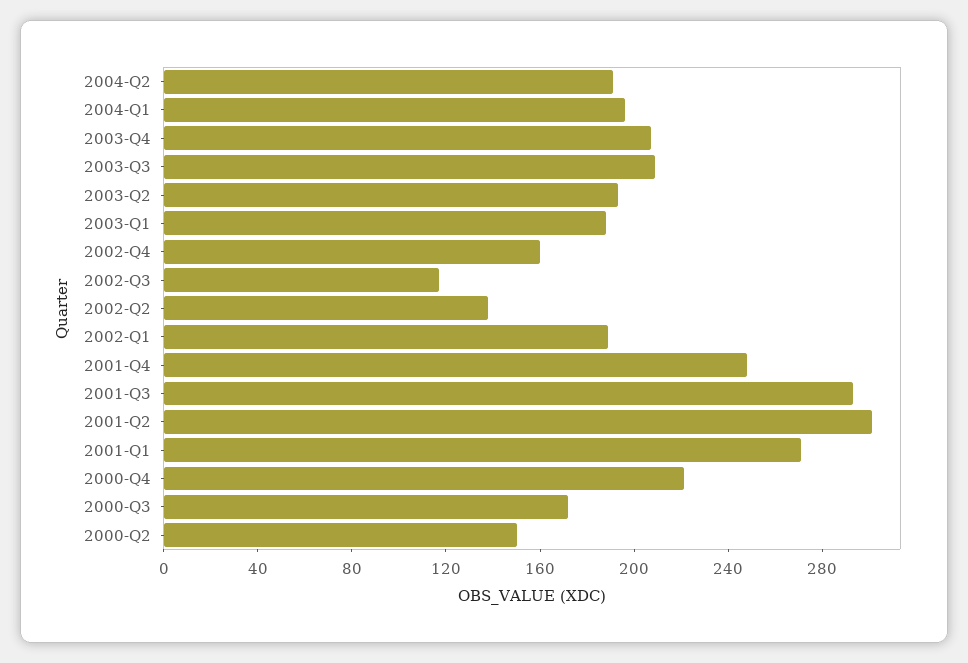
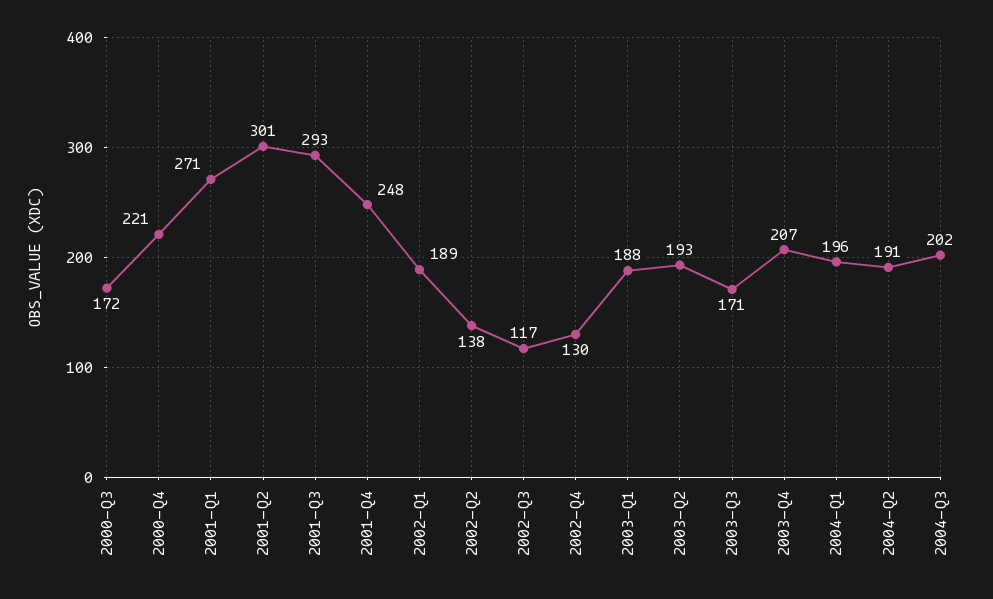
2003-Q3: 210 -> 171
2002-Q4: 160 -> 130
2000-Q2: 150 -> none
2004-Q3: none -> 202

